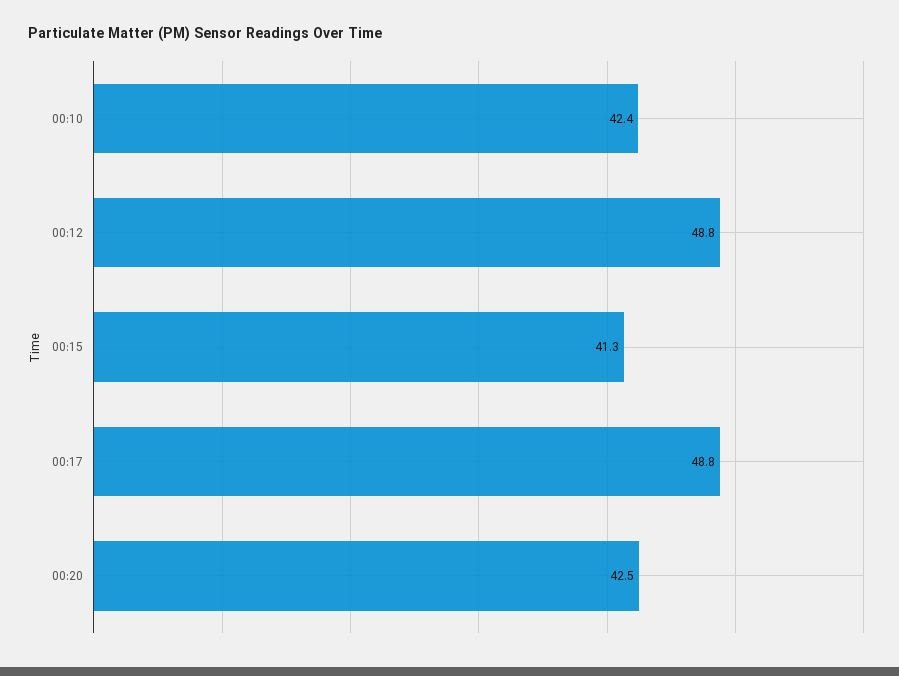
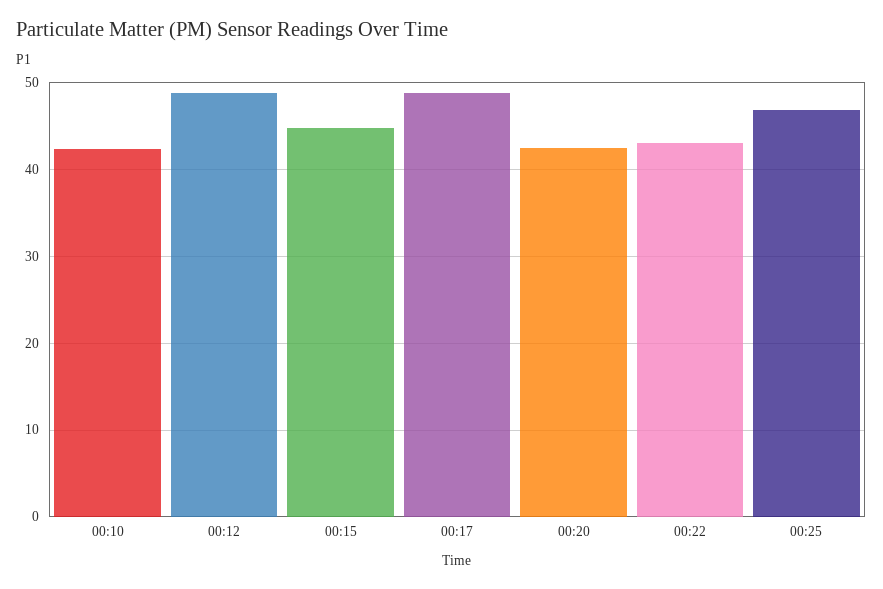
00:15: 41.3 -> 45
00:22: none -> 43
00:25: none -> 47

